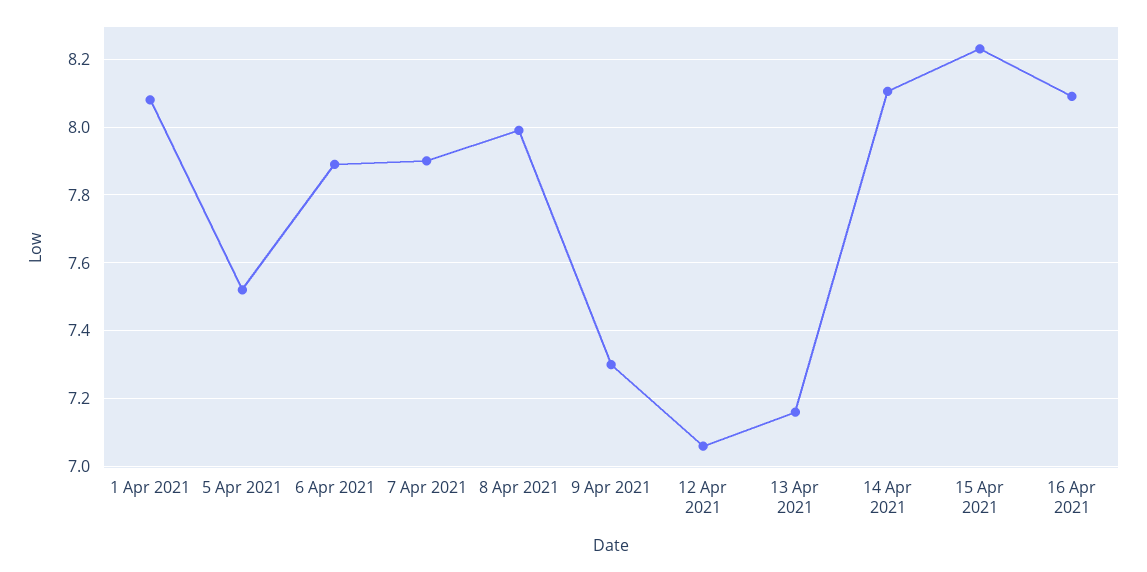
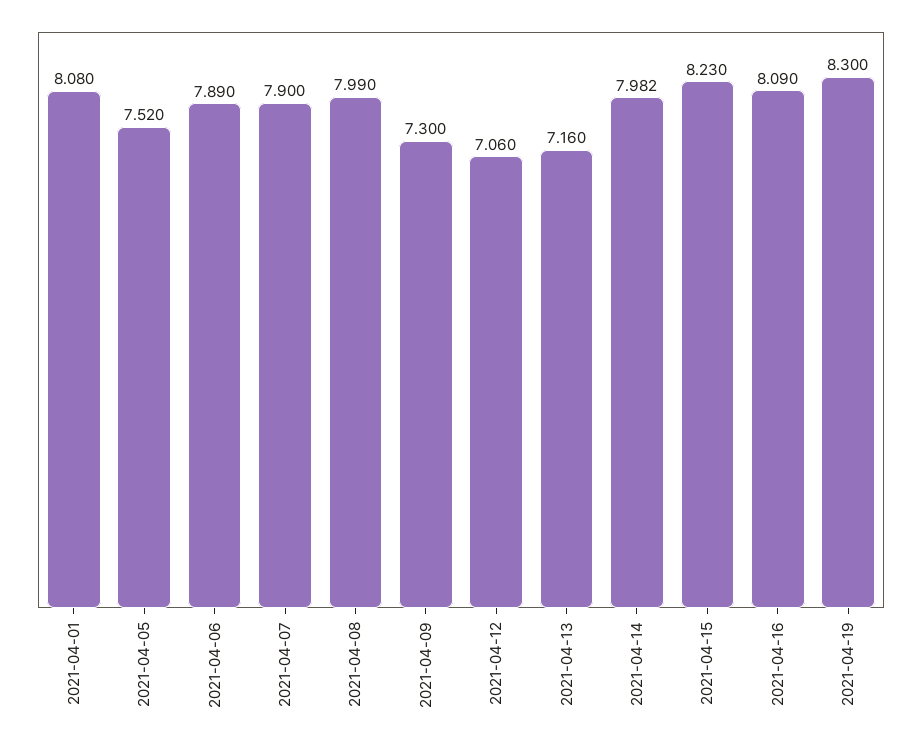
14 Apr 2021: 8.1 -> 7.982
2021-04-19: none -> 8.3

